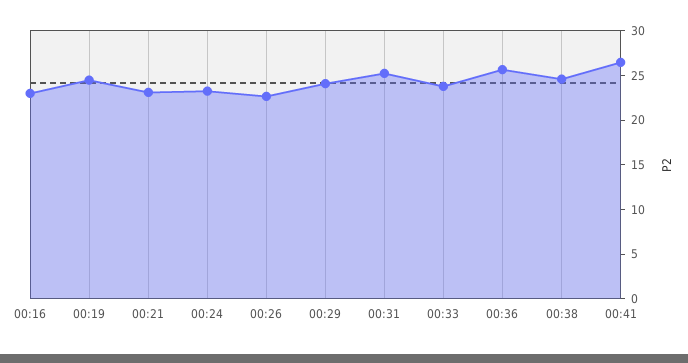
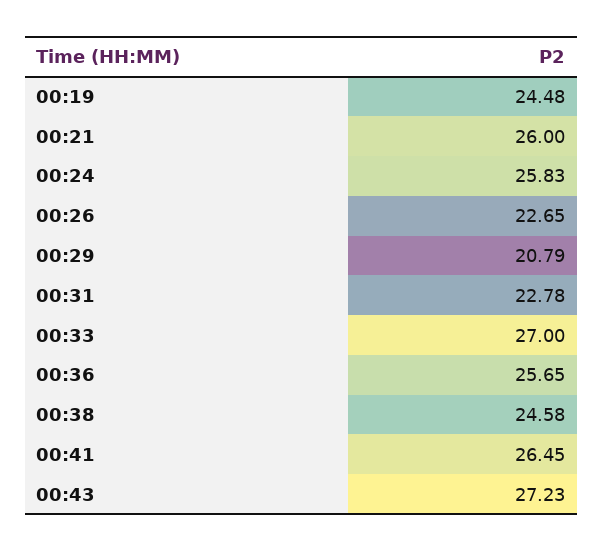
00:16: 23 -> none
00:21: 23 -> 26
00:24: 23 -> 25.83
00:29: 24 -> 20.79
00:31: 25 -> 22.78
00:33: 24 -> 27
00:43: none -> 27.23

